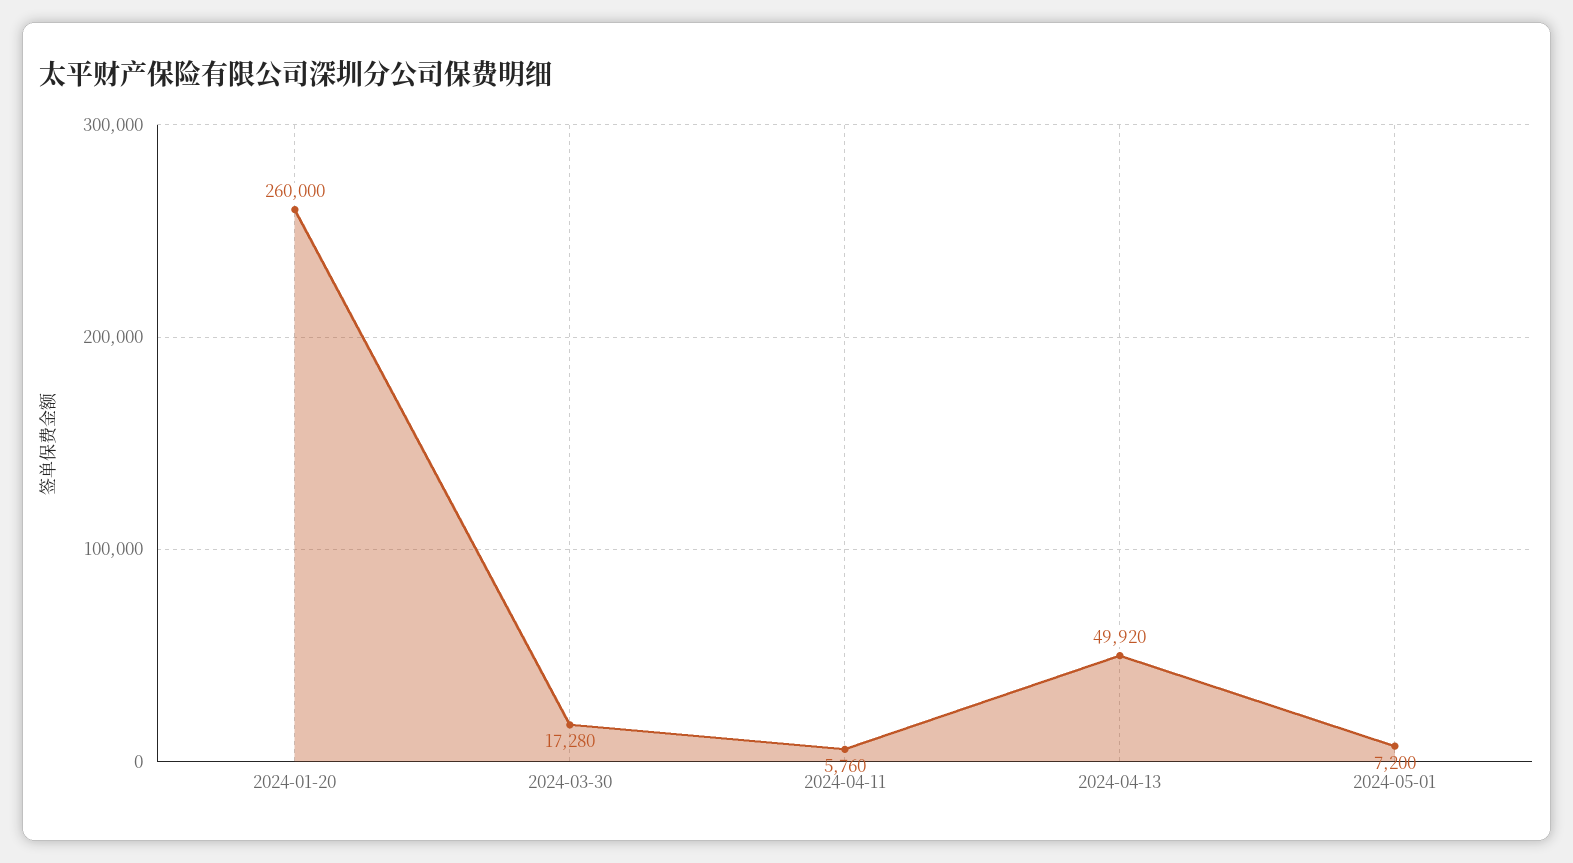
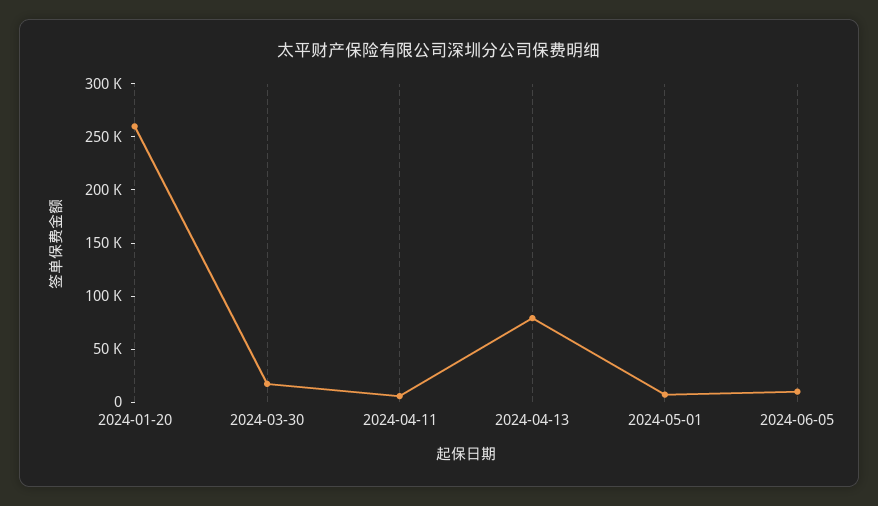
2024-04-13: 49920 -> 80000
2024-06-05: none -> 10000

